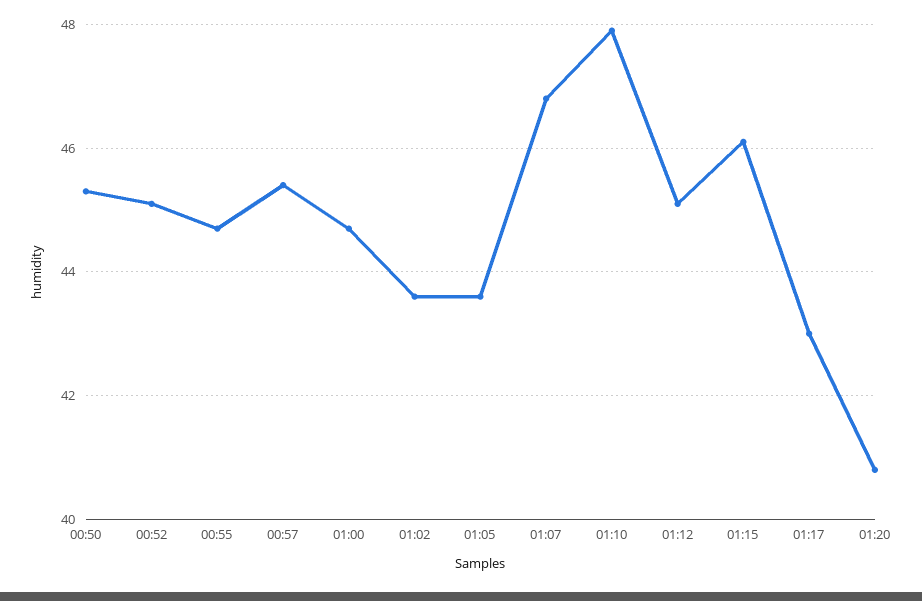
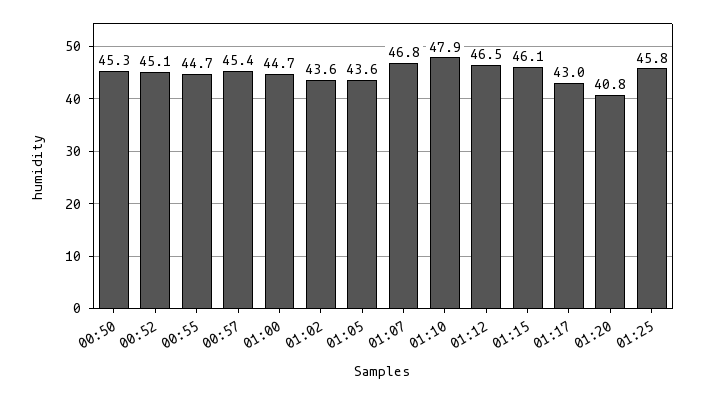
01:12: 45 -> 46.5
01:25: none -> 45.8

